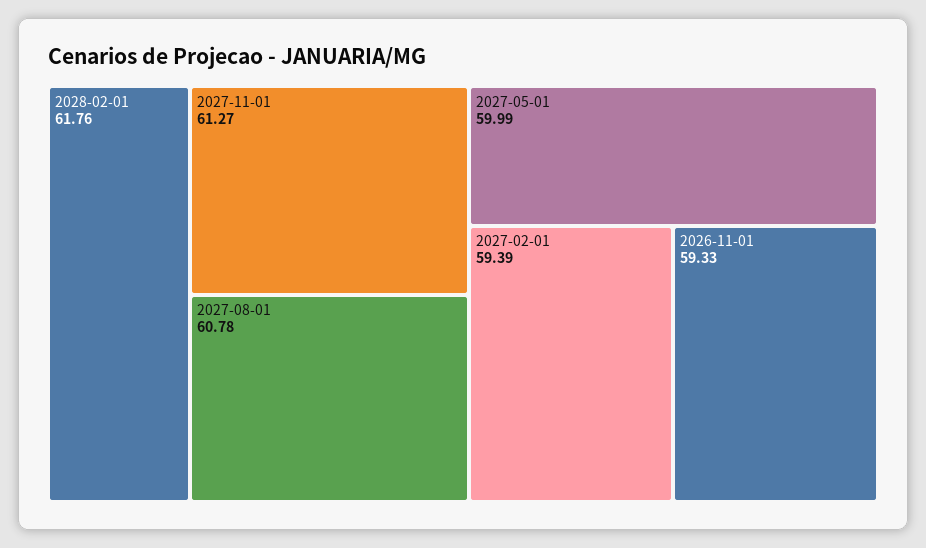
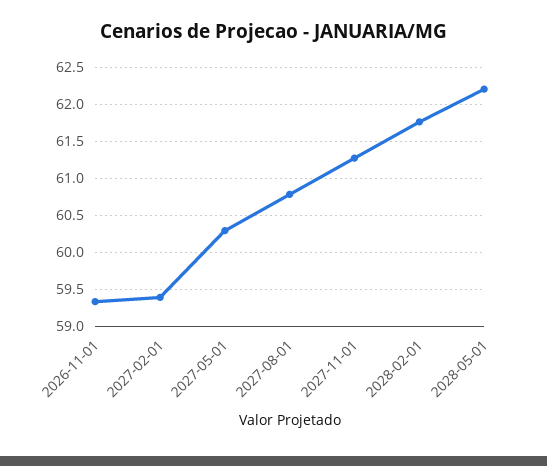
2027-05-01: 59.99 -> 60.3
2028-05-01: none -> 62.2

